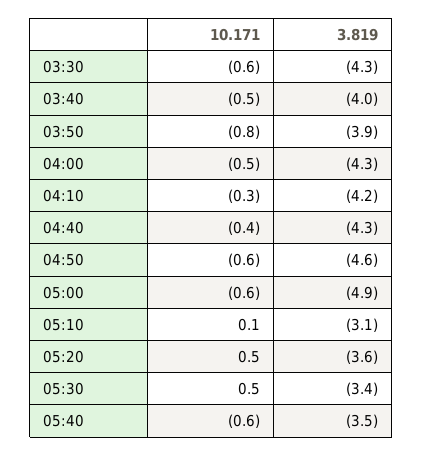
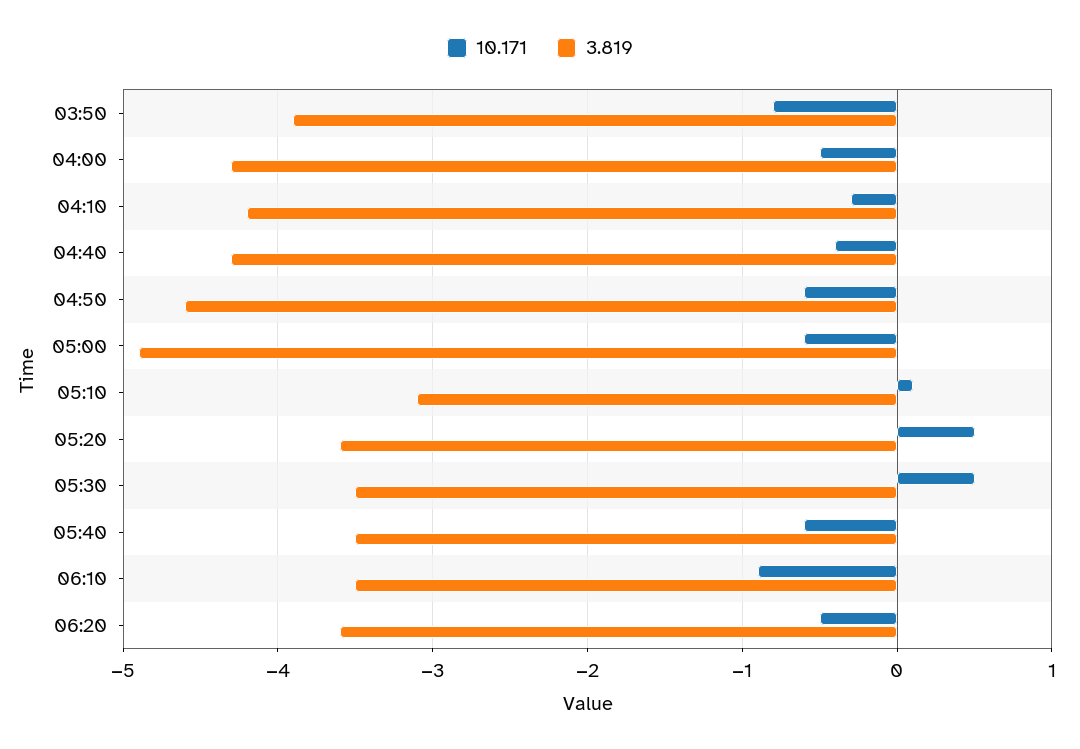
10.171, 03:30: -0.6 -> none
3.819, 03:30: -4.3 -> none
10.171, 03:40: -0.5 -> none
3.819, 03:40: -4 -> none
3.819, 05:30: -3.4 -> -3.5
10.171, 06:10: none -> -0.9
3.819, 06:10: none -> -3.5
10.171, 06:20: none -> -0.5
3.819, 06:20: none -> -3.6

